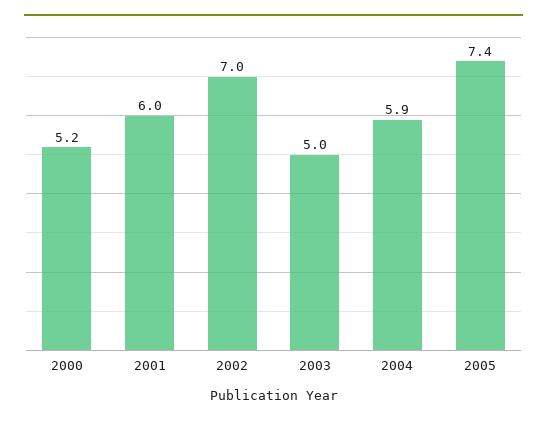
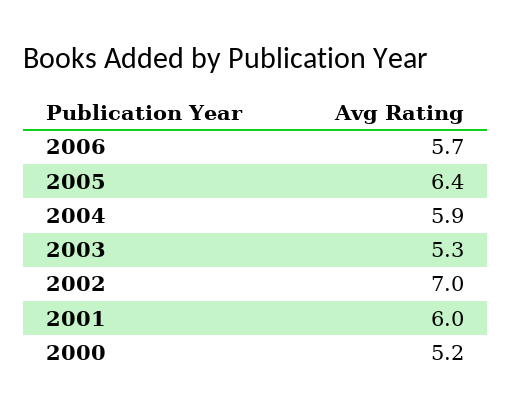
2003: 5 -> 5.3
2005: 7.4 -> 6.4
2006: none -> 5.7

